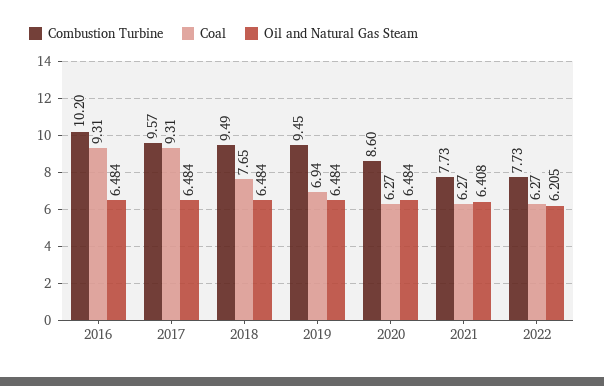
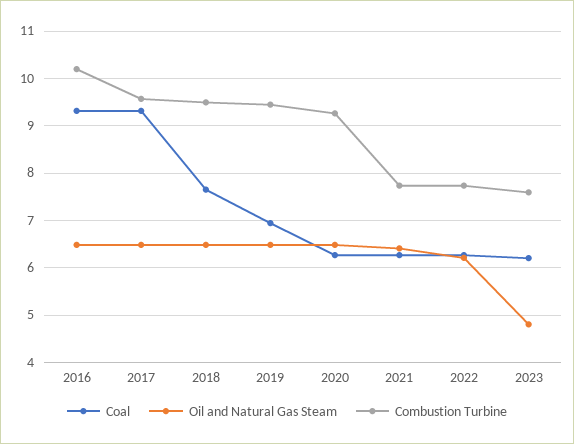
Combustion Turbine, 2020: 8.6 -> 9.2
Coal, 2023: none -> 6.2
Oil and Natural Gas Steam, 2023: none -> 4.8
Combustion Turbine, 2023: none -> 7.6

